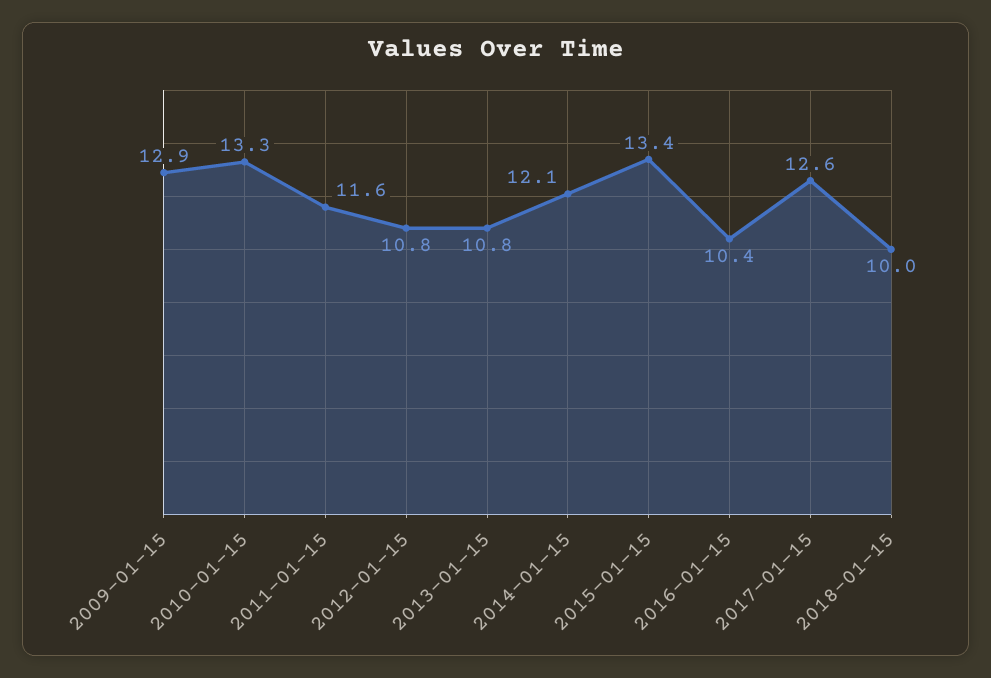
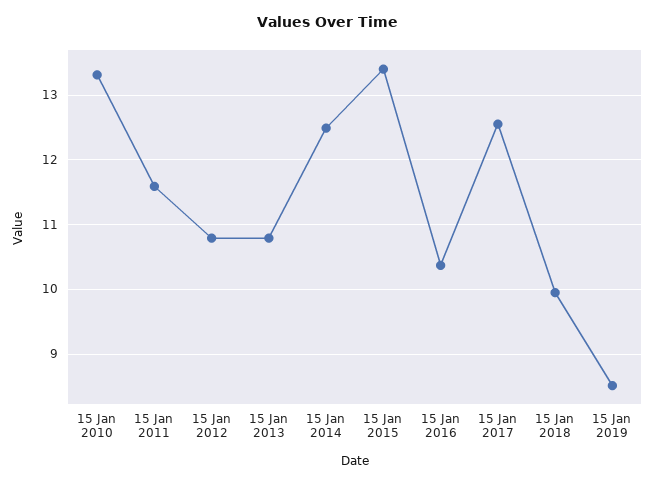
2009-01-15: 12.9 -> none
2014-01-15: 12.1 -> 12.5
15 Jan 2019: none -> 8.5

